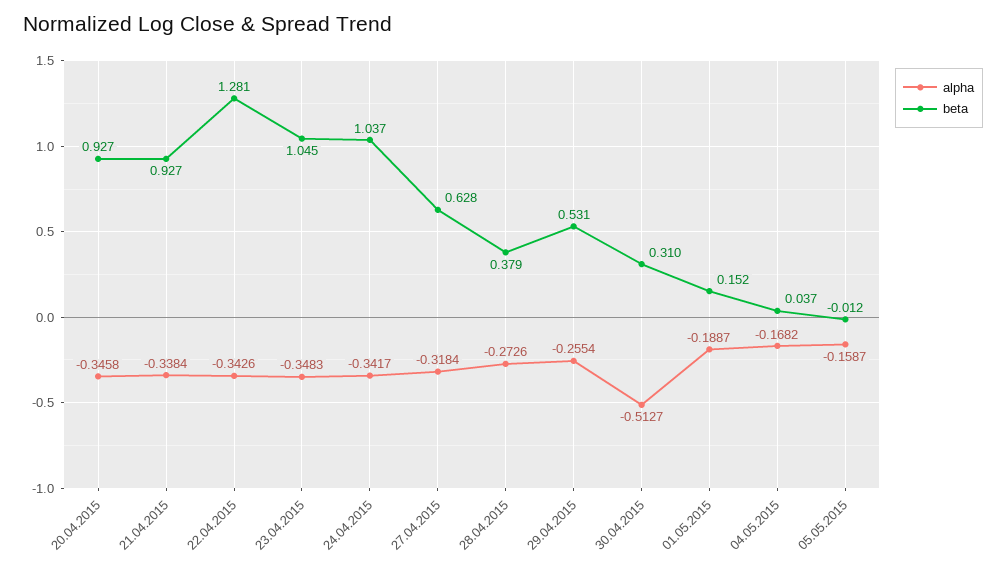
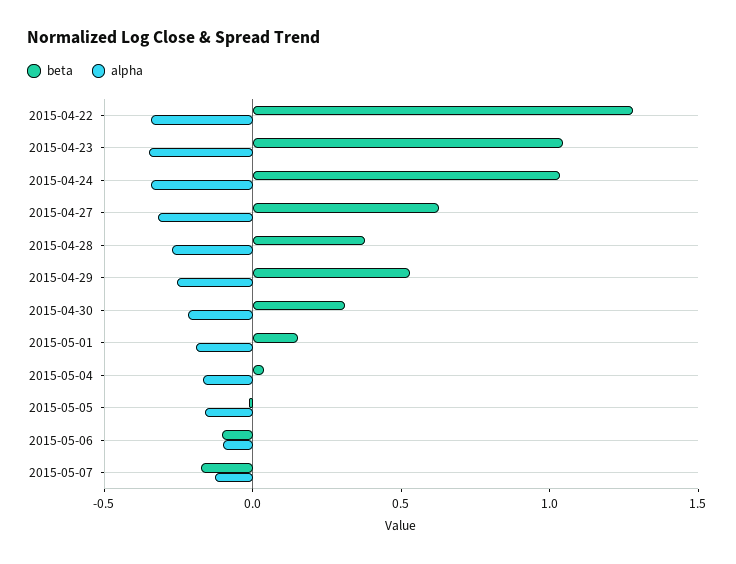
alpha, 20.04.2015: -0.3458 -> none
beta, 20.04.2015: 0.927 -> none
alpha, 21.04.2015: -0.3384 -> none
beta, 21.04.2015: 0.927 -> none
alpha, 30.04.2015: -0.5127 -> -0.2
beta, 2015-05-06: none -> -0.1
alpha, 2015-05-06: none -> -0.1
beta, 2015-05-07: none -> -0.2
alpha, 2015-05-07: none -> -0.1

